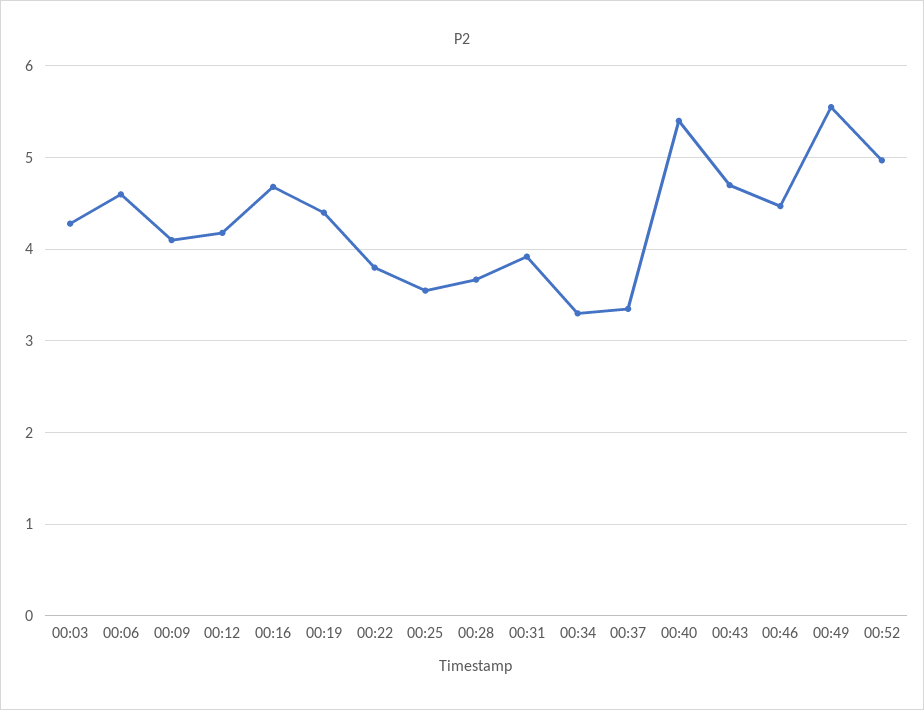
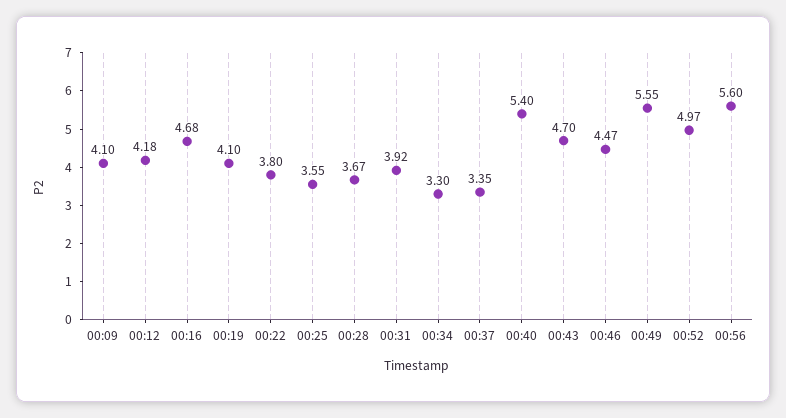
00:03: 4.3 -> none
00:06: 4.6 -> none
00:19: 4.4 -> 4.1
00:56: none -> 5.6

